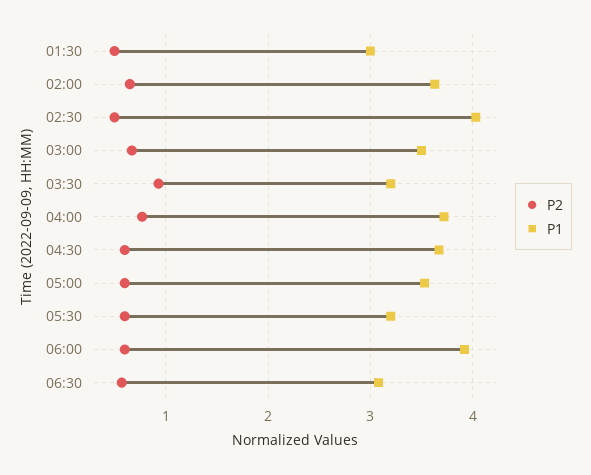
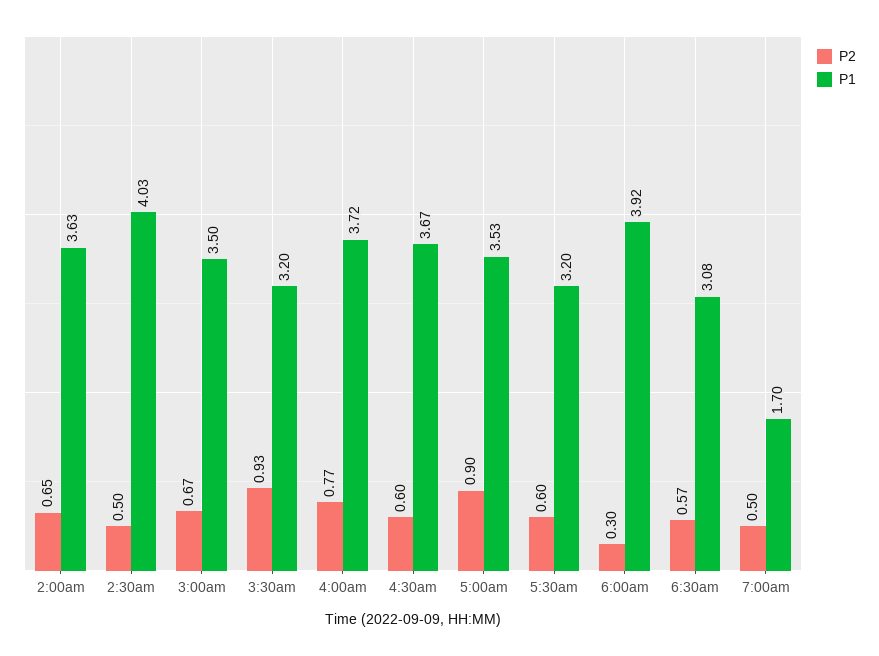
P2, 01:30: 0.5 -> none
P1, 01:30: 3 -> none
P2, 05:00: 0.6 -> 0.9
P2, 06:00: 0.6 -> 0.3
P2, 7:00am: none -> 0.5
P1, 7:00am: none -> 1.7

